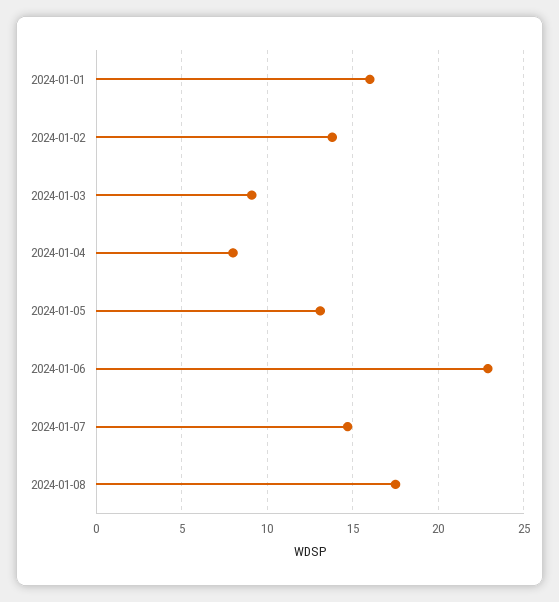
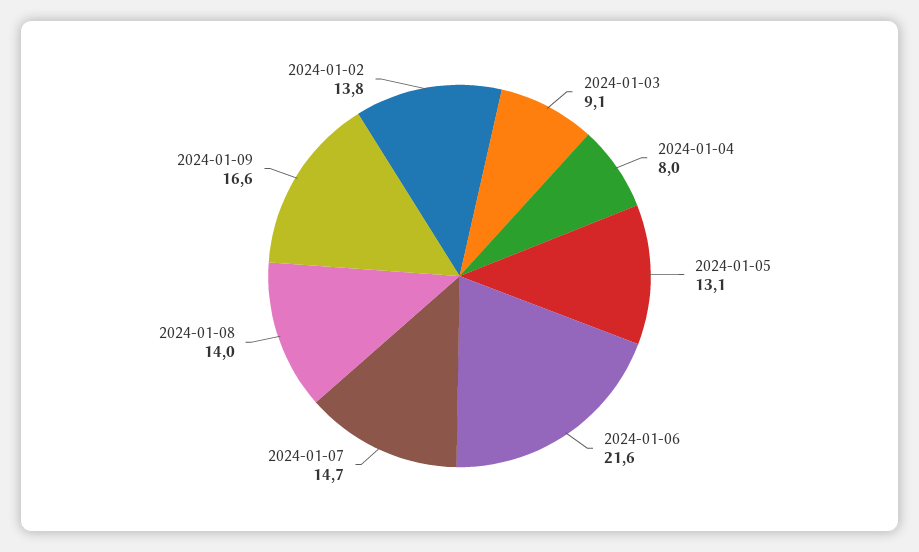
2024-01-01: 16 -> none
2024-01-06: 23 -> 21.6
2024-01-08: 17.5 -> 14
2024-01-09: none -> 16.6

